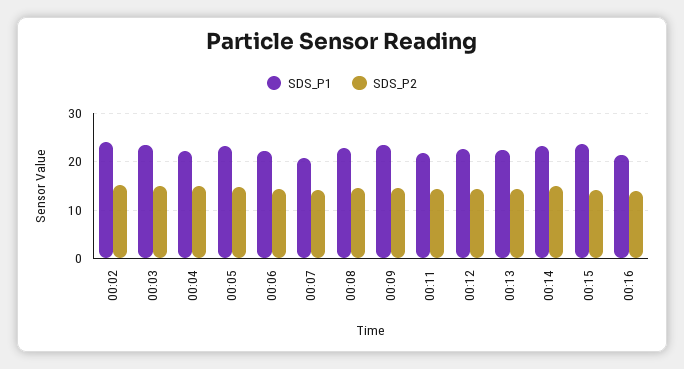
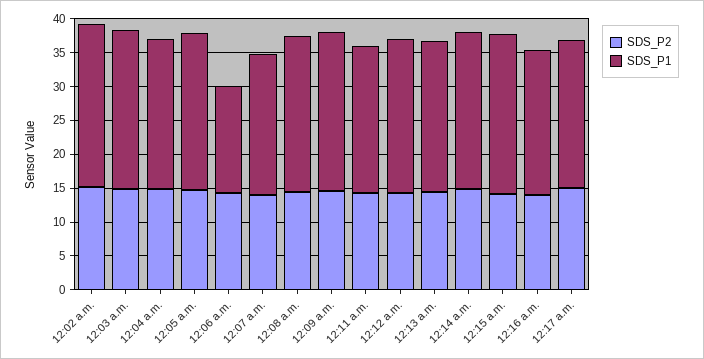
SDS_P1, 00:06: 22 -> 15
SDS_P2, 12:17 a.m.: none -> 15
SDS_P1, 12:17 a.m.: none -> 22.5

